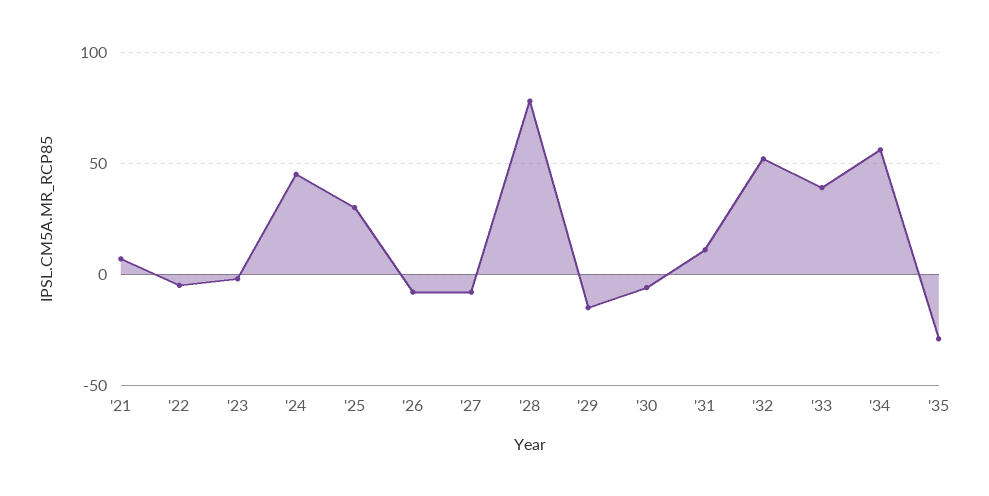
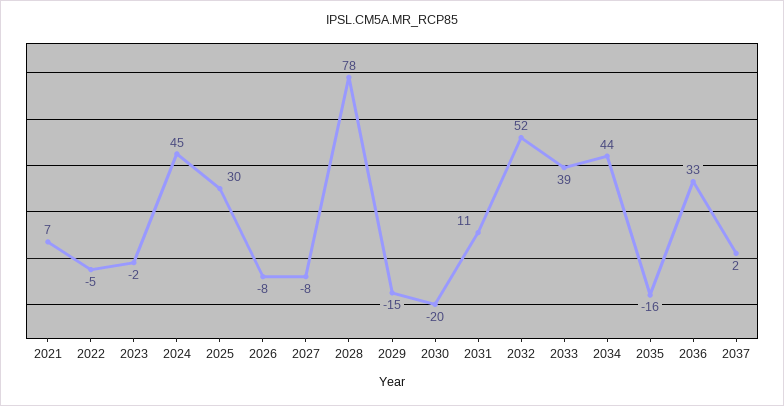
'30: -5 -> -20
'34: 55 -> 44
'35: -30 -> -16
2036: none -> 33
2037: none -> 2

